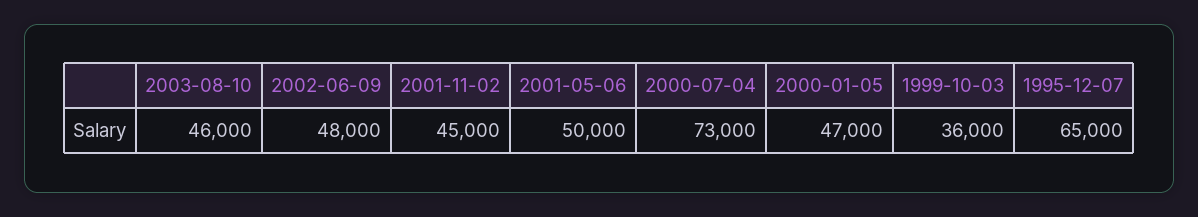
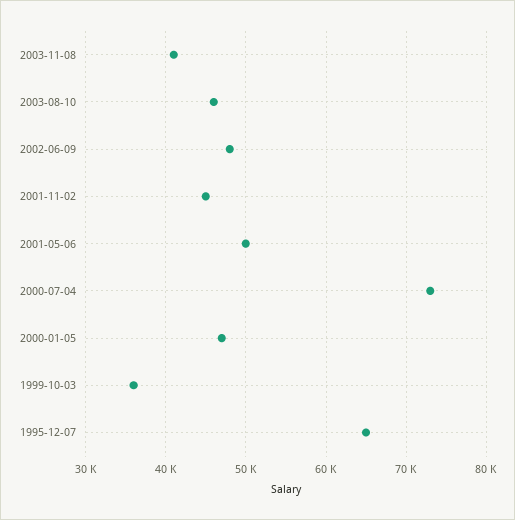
2003-11-08: none -> 41000

